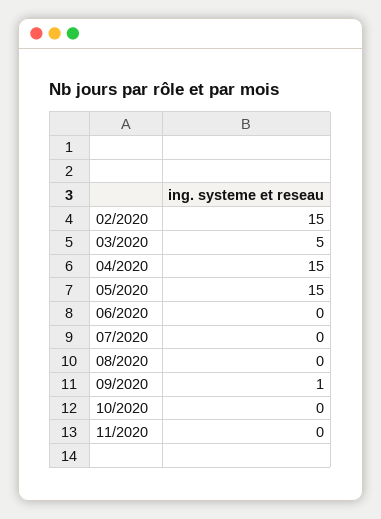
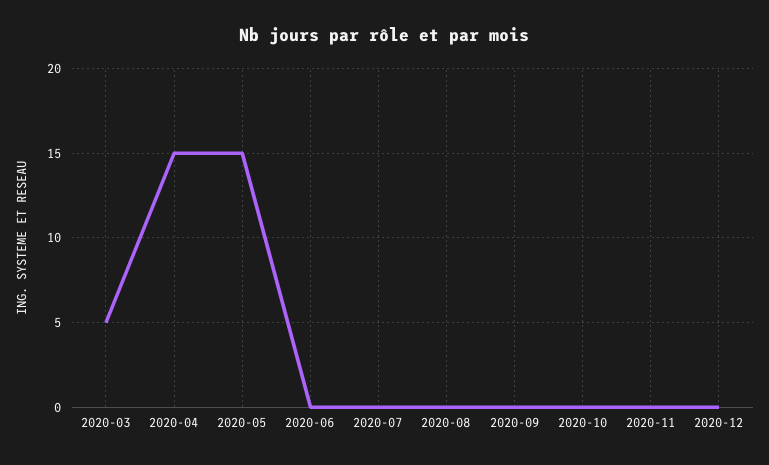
02/2020: 15 -> none
09/2020: 1 -> 0
2020-12: none -> 0

